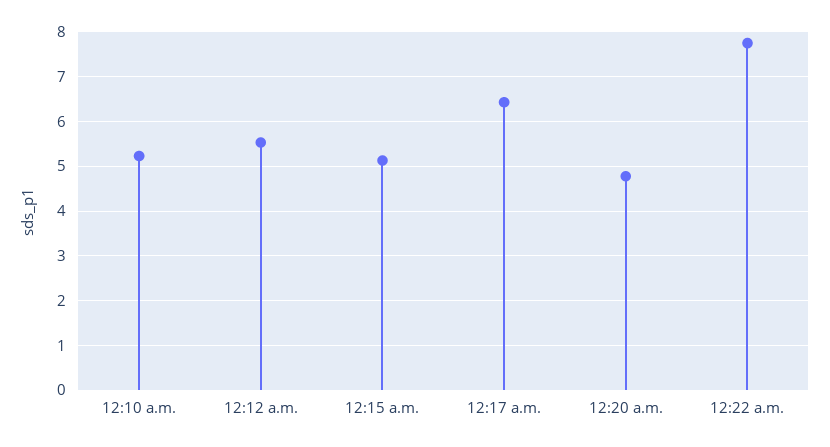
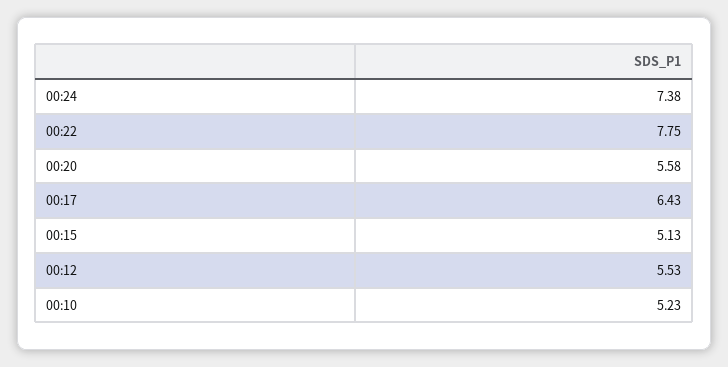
12:20 a.m.: 4.8 -> 5.58
00:24: none -> 7.38

